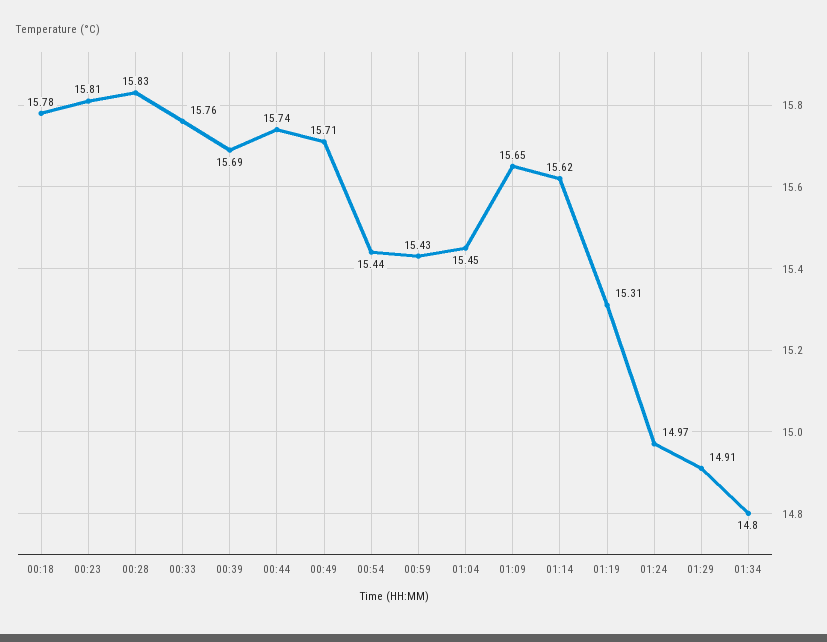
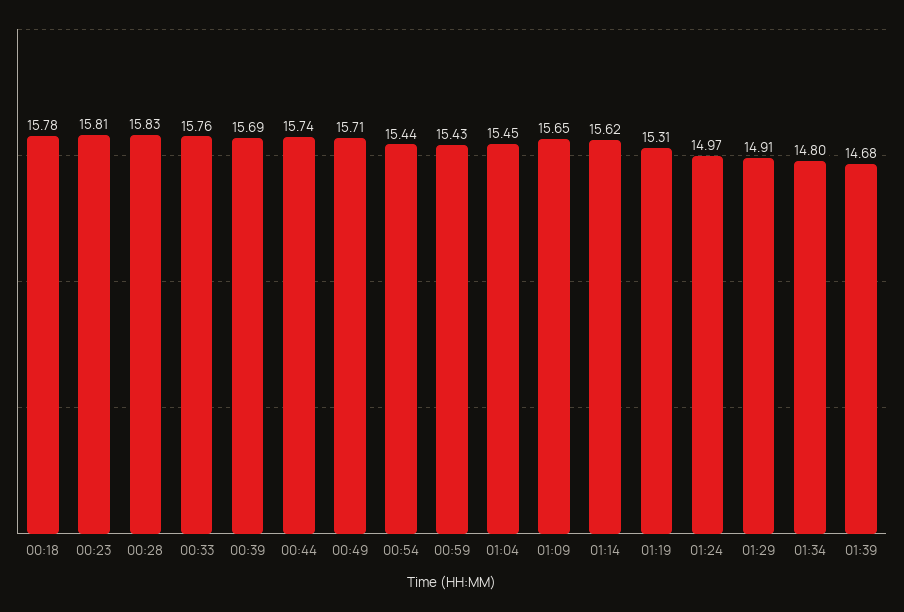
01:39: none -> 14.68

